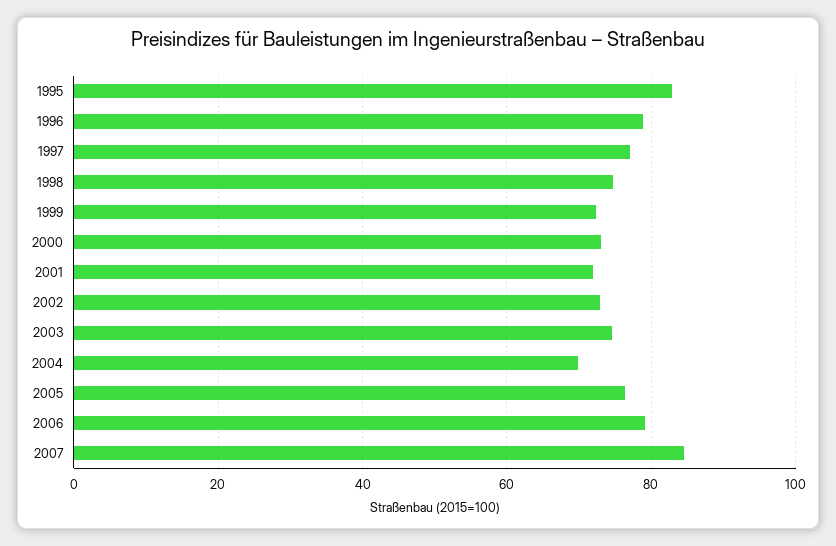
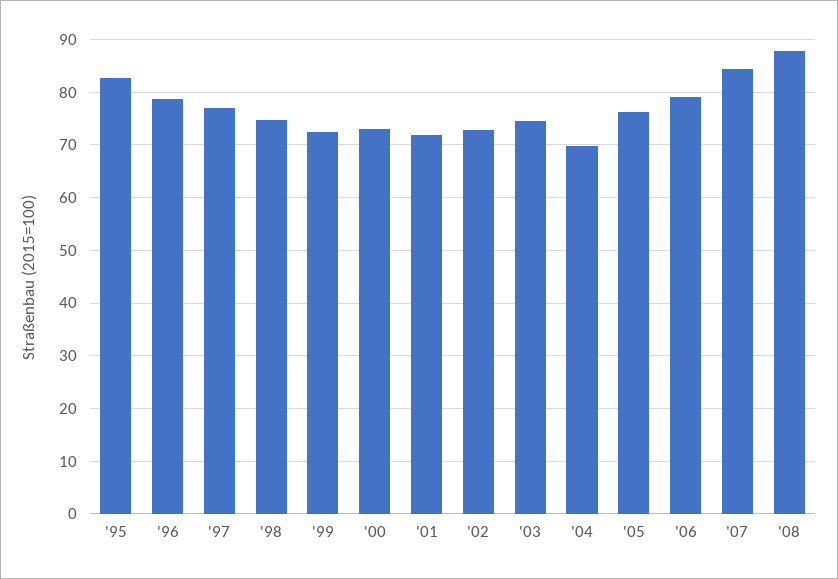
'08: none -> 88

